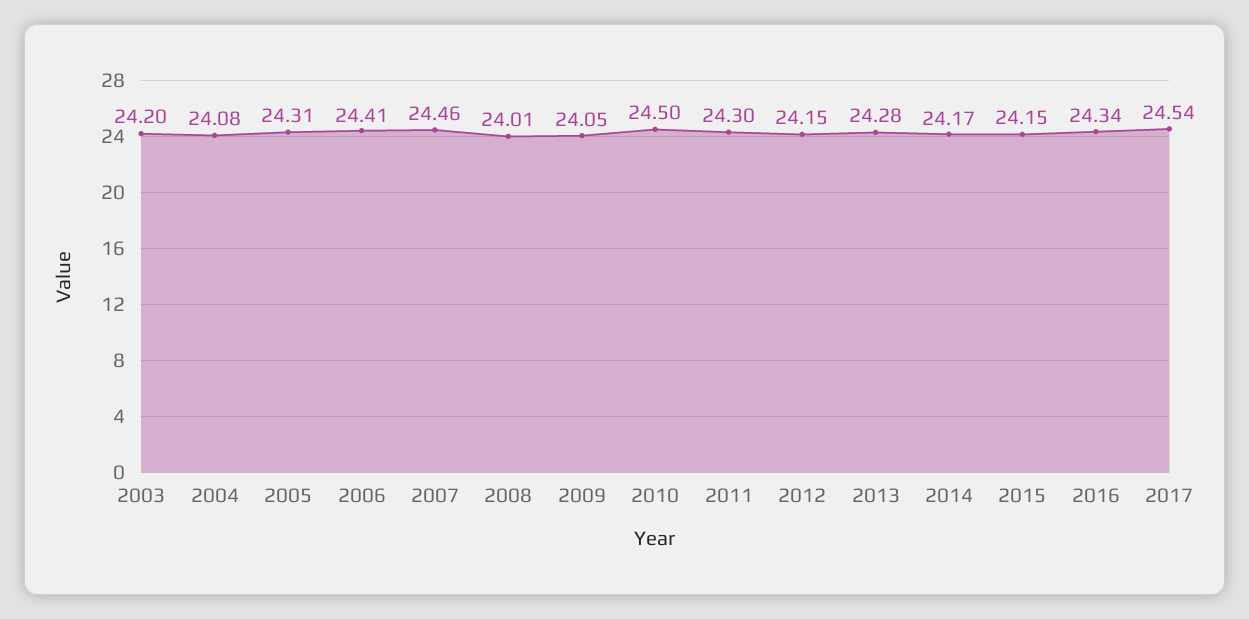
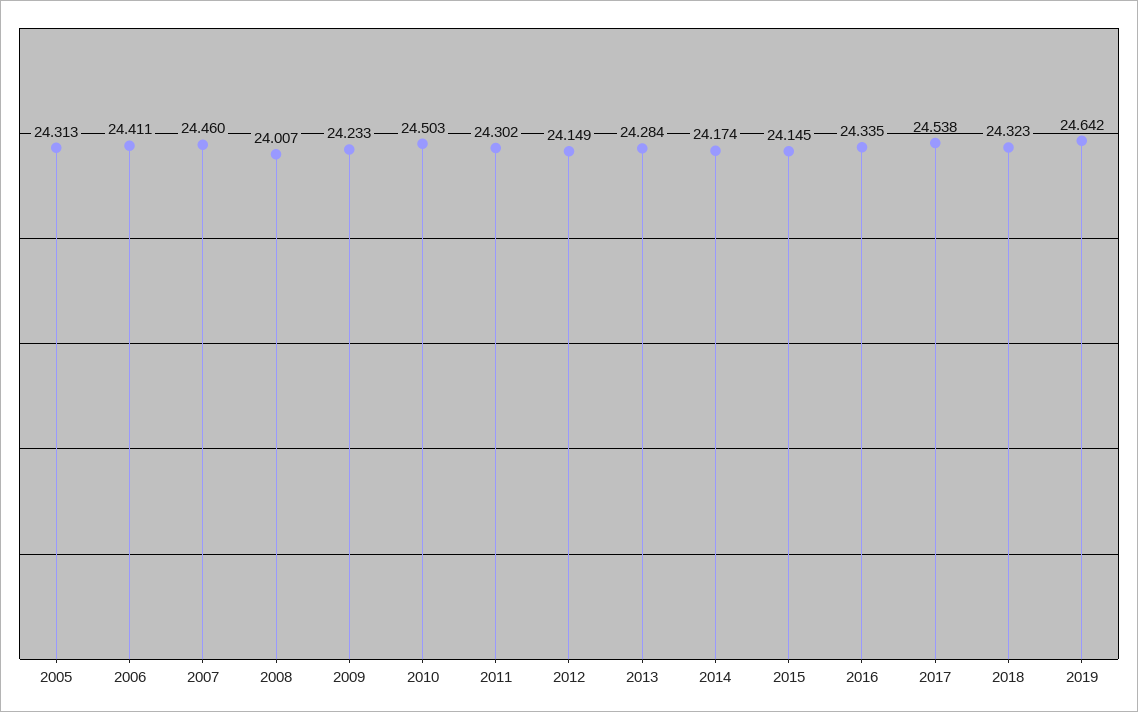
2003: 24.2 -> none
2004: 24.08 -> none
2009: 24.05 -> 24.233
2018: none -> 24.323
2019: none -> 24.642

